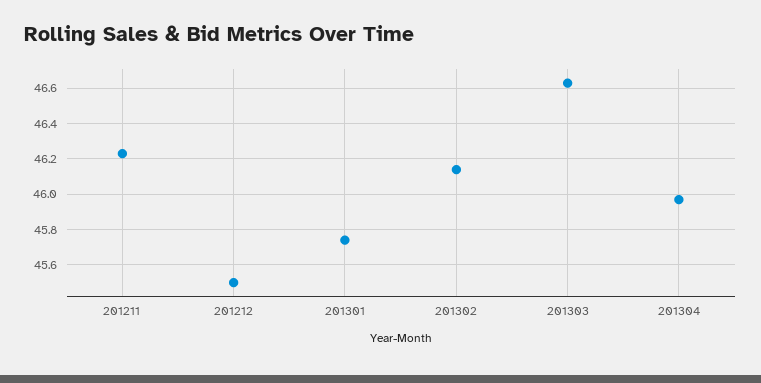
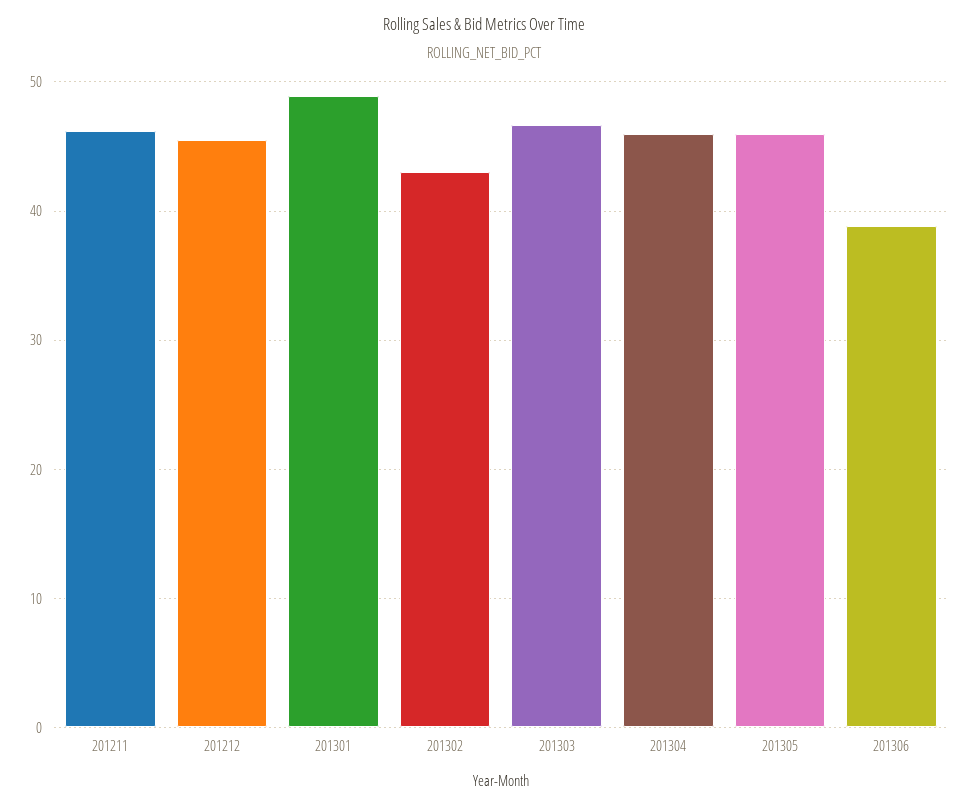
201301: 45.75 -> 49
201302: 46.15 -> 43
201305: none -> 46
201306: none -> 39

